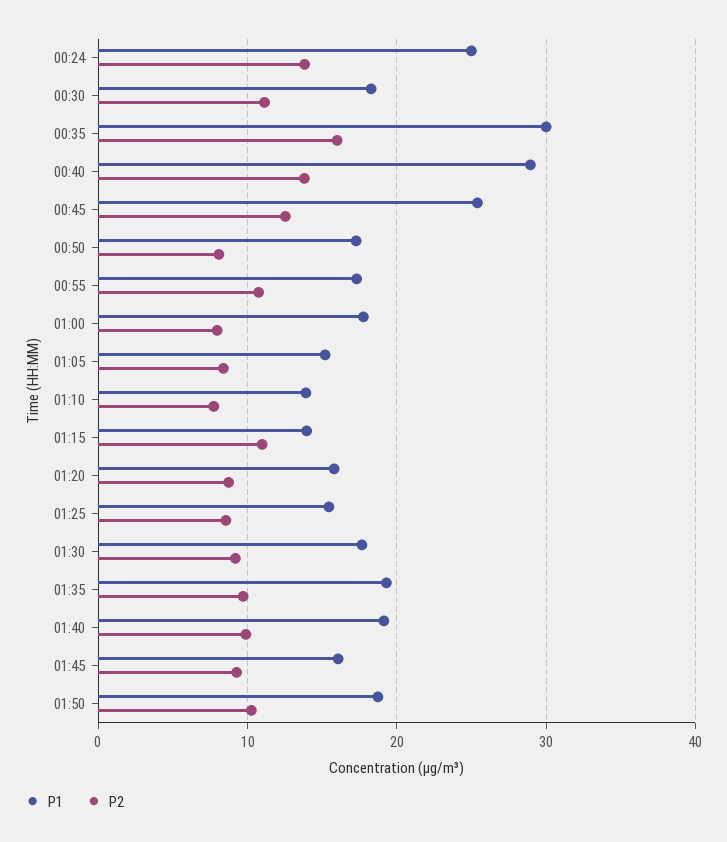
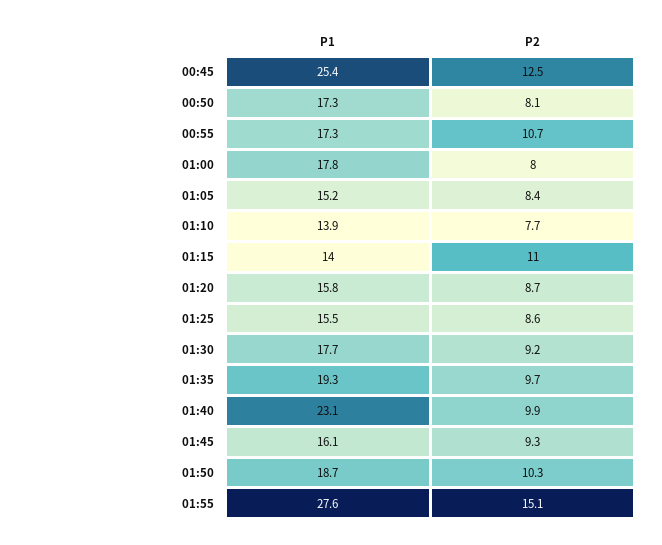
P1, 00:24: 25 -> none
P2, 00:24: 14 -> none
P1, 00:30: 18 -> none
P2, 00:30: 11 -> none
P1, 00:35: 30 -> none
P2, 00:35: 16 -> none
P1, 00:40: 29 -> none
P2, 00:40: 14 -> none
P1, 01:40: 19 -> 23.1
P1, 01:55: none -> 27.6
P2, 01:55: none -> 15.1

